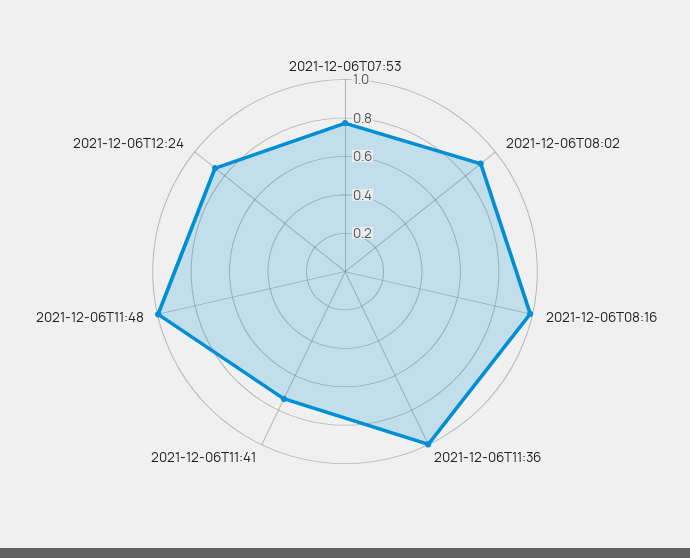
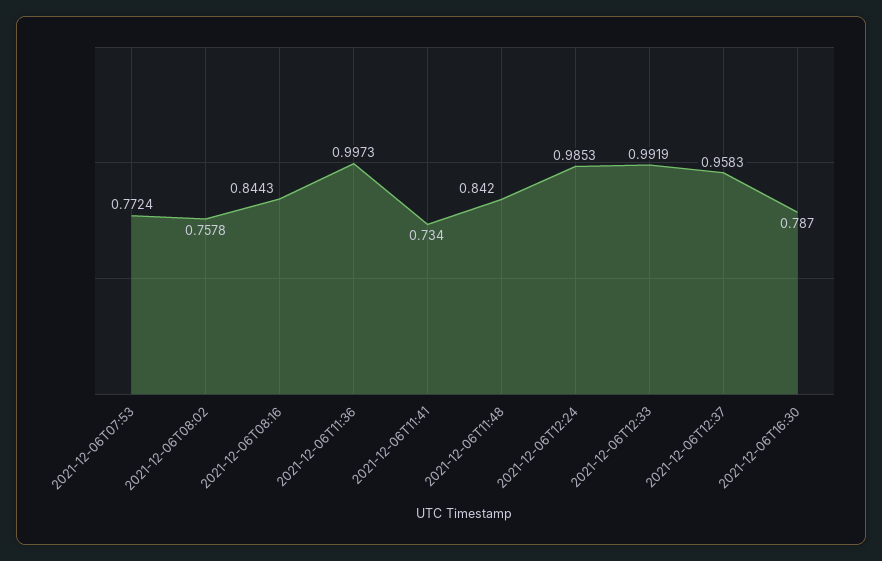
2021-12-06T08:02: 0.9 -> 0.7578
2021-12-06T08:16: 1 -> 0.8443
2021-12-06T11:48: 1 -> 0.842
2021-12-06T12:24: 0.85 -> 0.9853
2021-12-06T12:33: none -> 0.9919
2021-12-06T12:37: none -> 0.9583
2021-12-06T16:30: none -> 0.787

